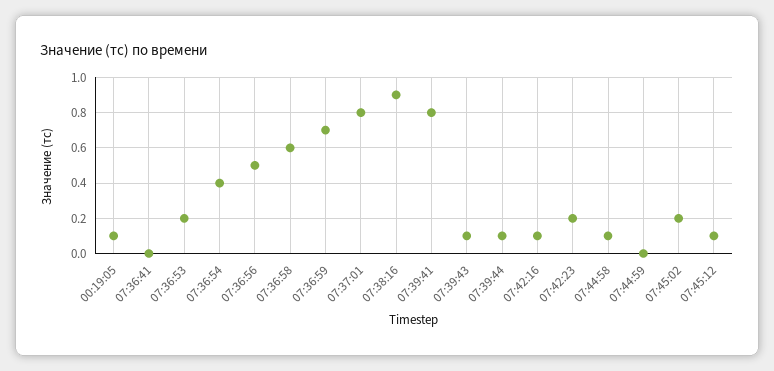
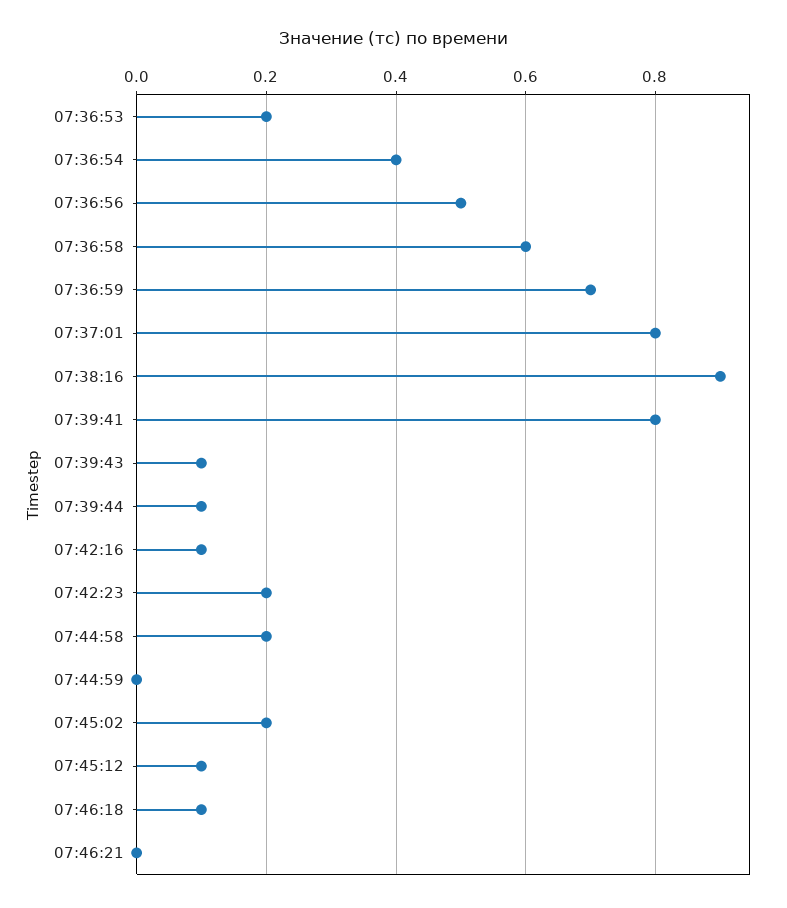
00:19:05: 0.1 -> none
07:36:41: 0 -> none
07:44:58: 0.1 -> 0.2
07:46:18: none -> 0.1
07:46:21: none -> 0

